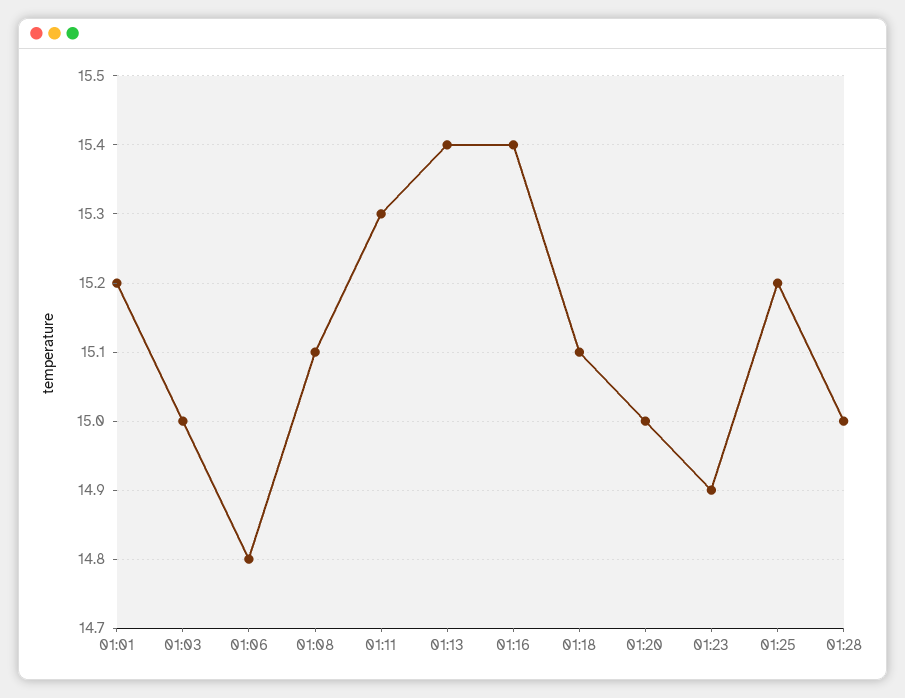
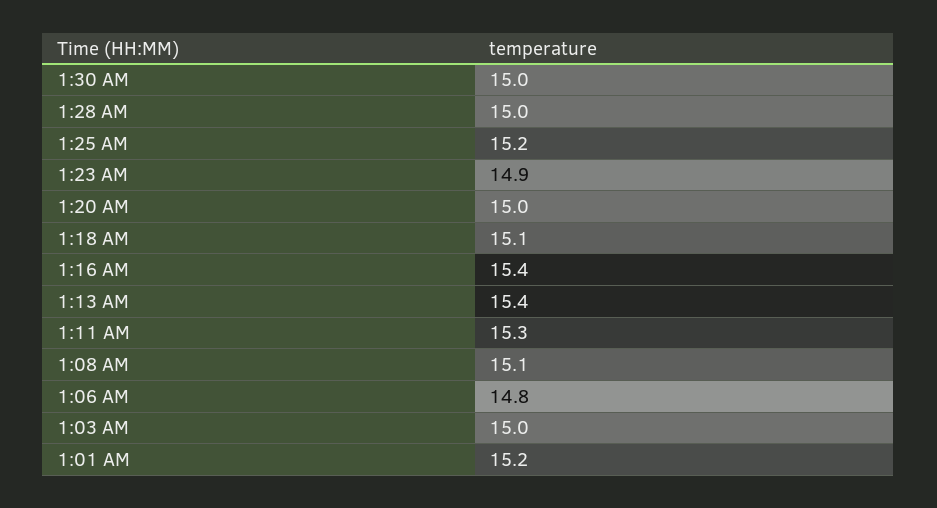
1:30 AM: none -> 15

